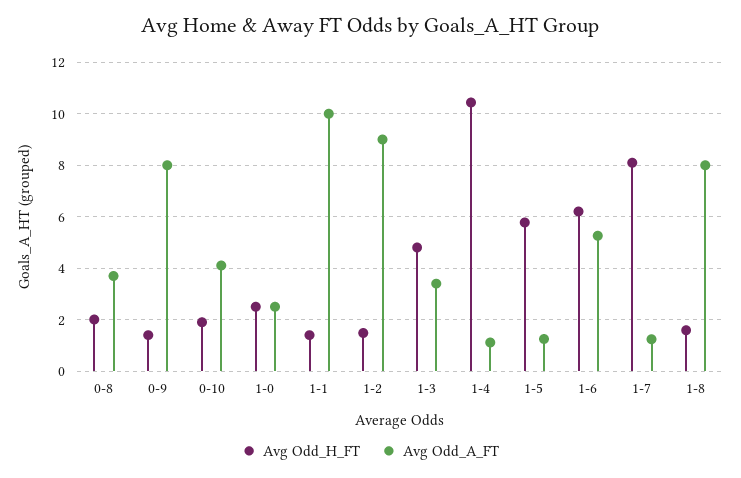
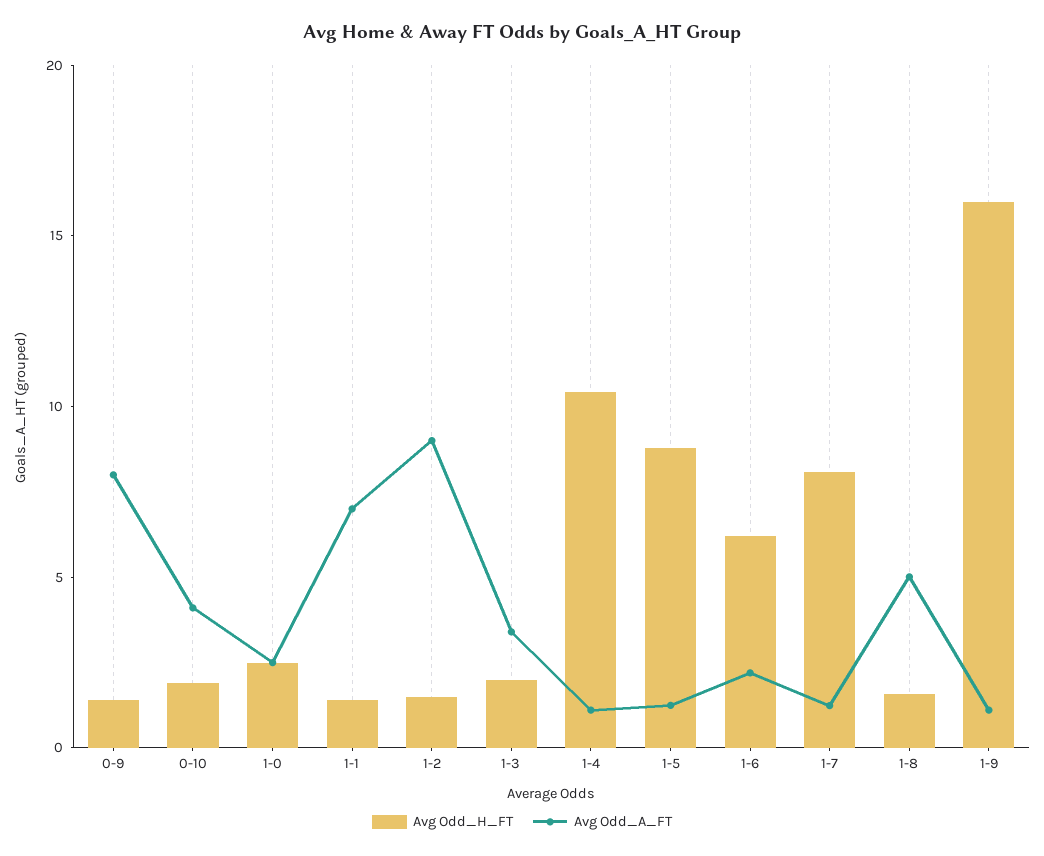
Avg Odd_H_FT, 0-8: 2 -> none
Avg Odd_A_FT, 0-8: 3.75 -> none
Avg Odd_A_FT, 1-1: 10 -> 7
Avg Odd_H_FT, 1-3: 4.75 -> 2
Avg Odd_H_FT, 1-5: 5.75 -> 9
Avg Odd_A_FT, 1-6: 5.25 -> 2
Avg Odd_A_FT, 1-8: 8 -> 5
Avg Odd_H_FT, 1-9: none -> 16
Avg Odd_A_FT, 1-9: none -> 1

